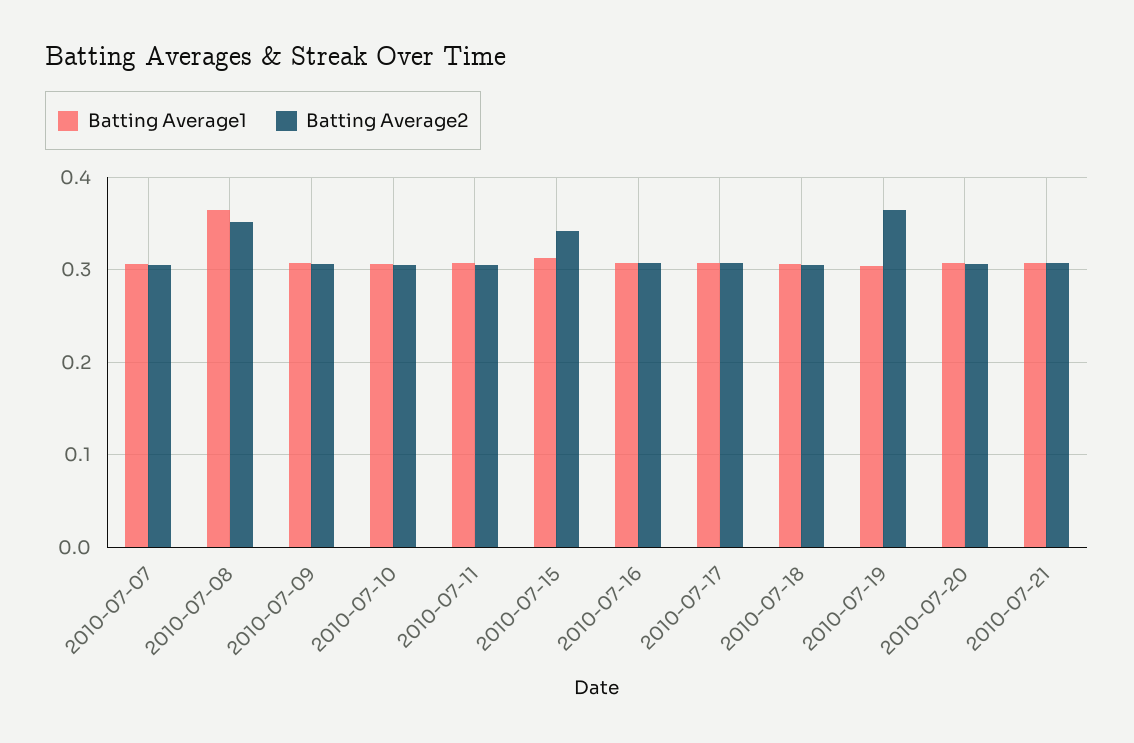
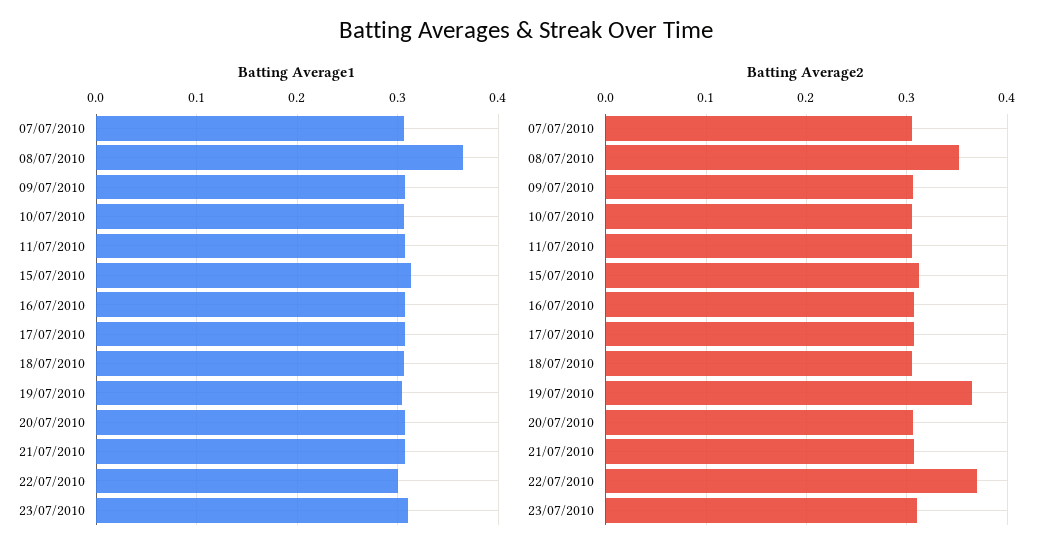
Batting Average2, 2010-07-15: 0.34 -> 0.31
Batting Average1, 22/07/2010: none -> 0.3
Batting Average1, 23/07/2010: none -> 0.31
Batting Average2, 22/07/2010: none -> 0.37
Batting Average2, 23/07/2010: none -> 0.31

